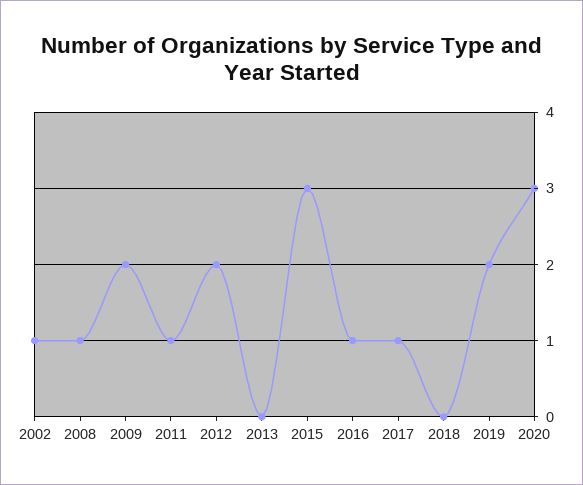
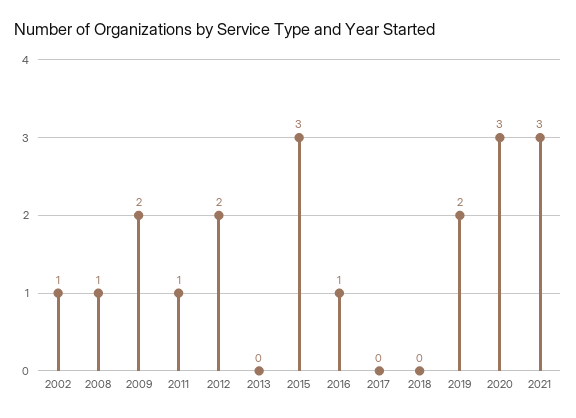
2017: 1 -> 0
2021: none -> 3

